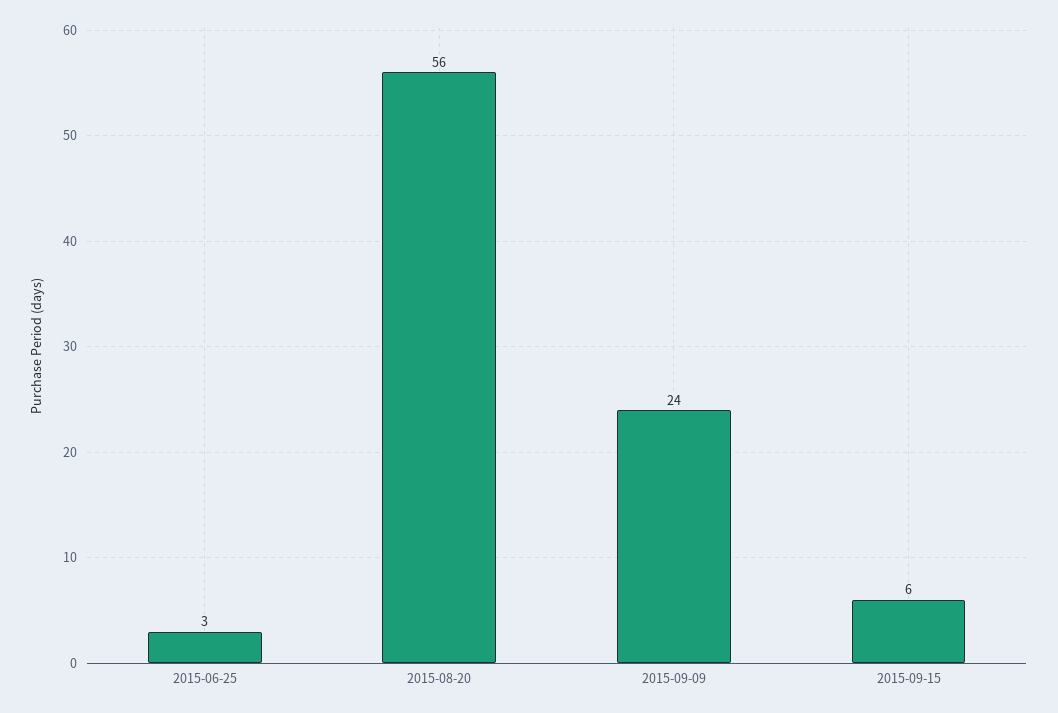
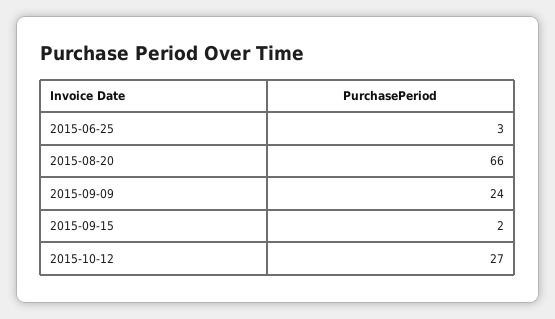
2015-08-20: 56 -> 66
2015-09-15: 6 -> 2
2015-10-12: none -> 27

